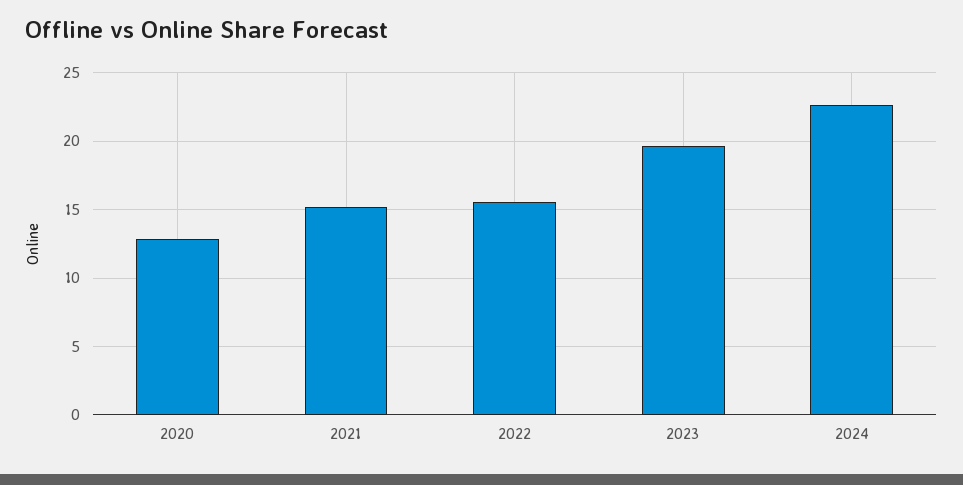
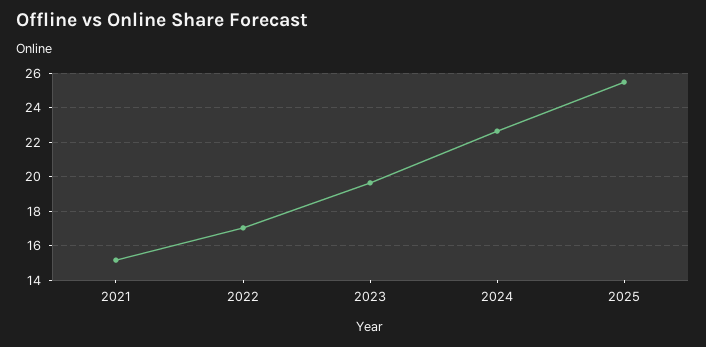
2020: 13 -> none
2022: 15.5 -> 17
2025: none -> 25.5

